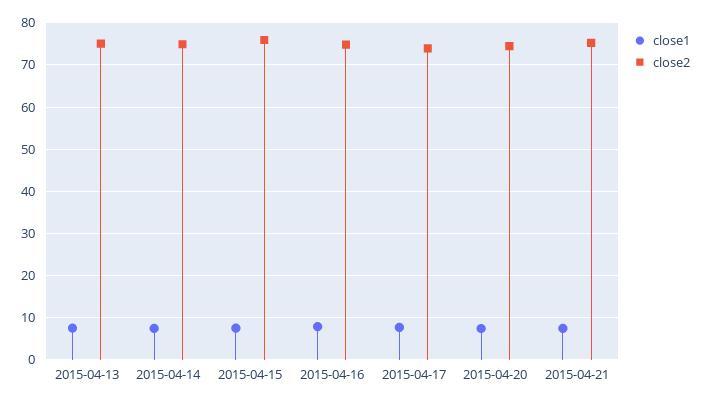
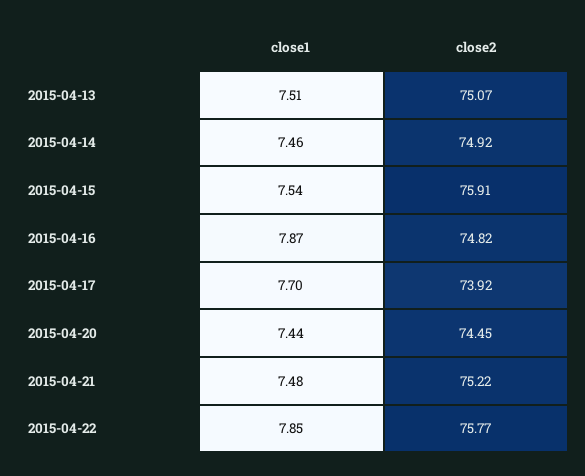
close1, 2015-04-22: none -> 7.85
close2, 2015-04-22: none -> 75.77

